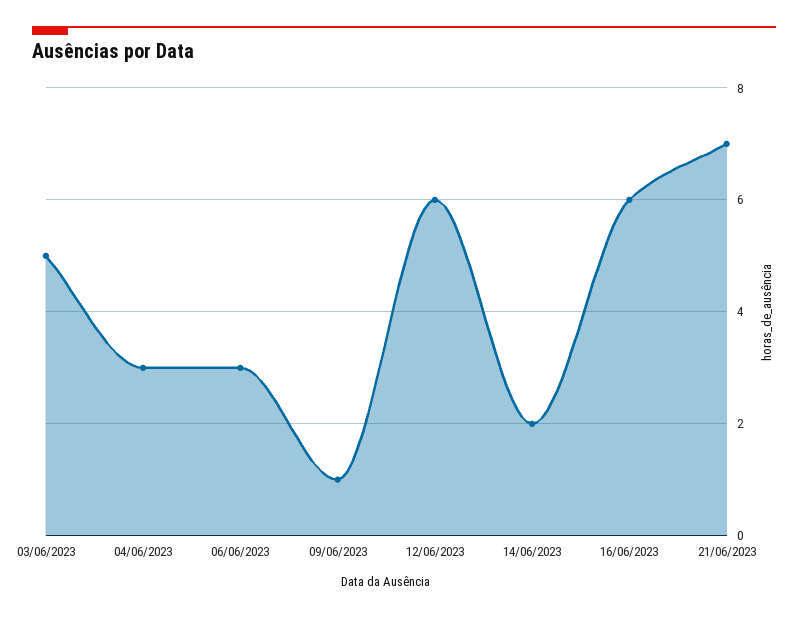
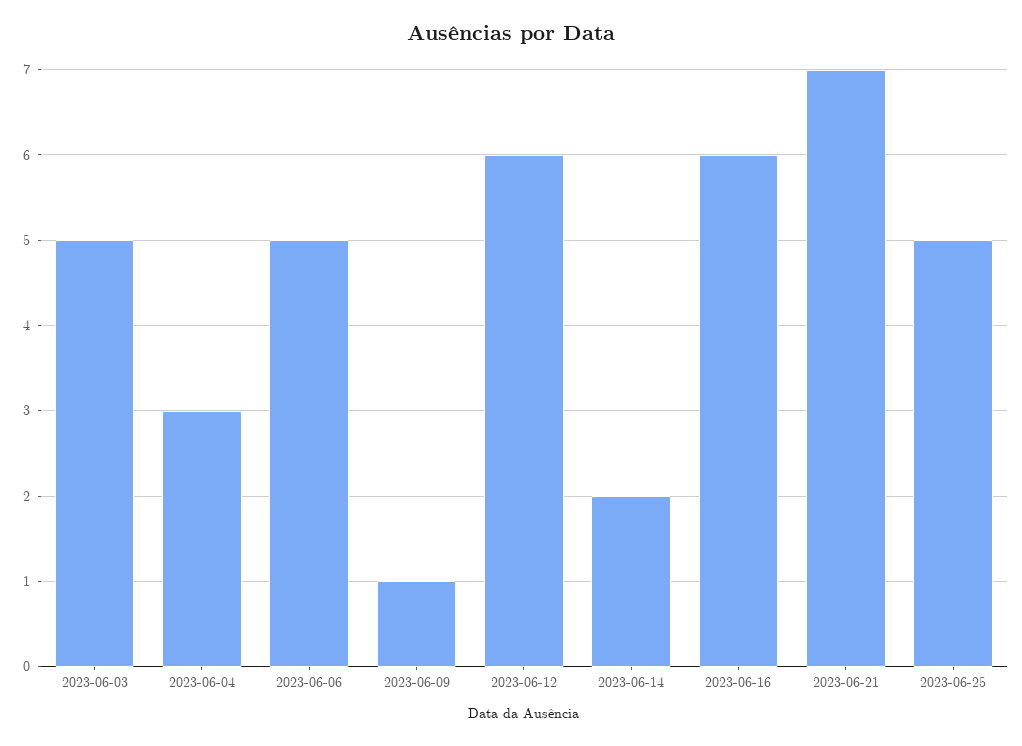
06/06/2023: 3 -> 5
2023-06-25: none -> 5

